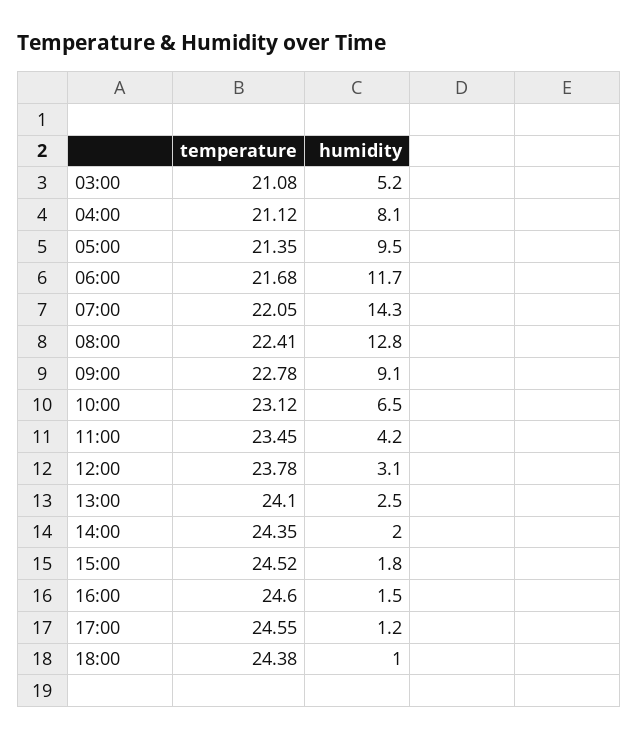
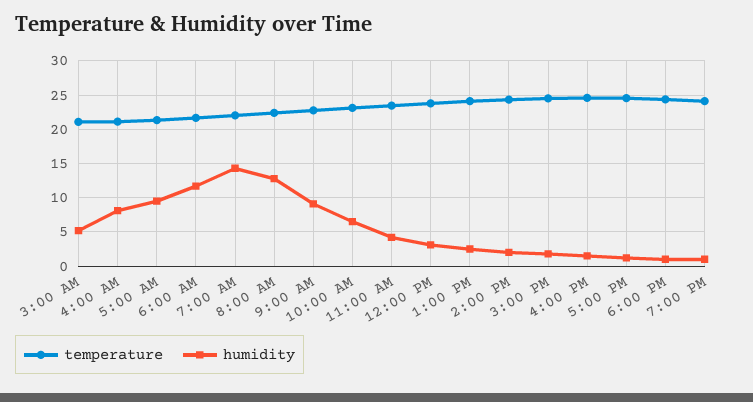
temperature, 7:00 PM: none -> 24
humidity, 7:00 PM: none -> 1

